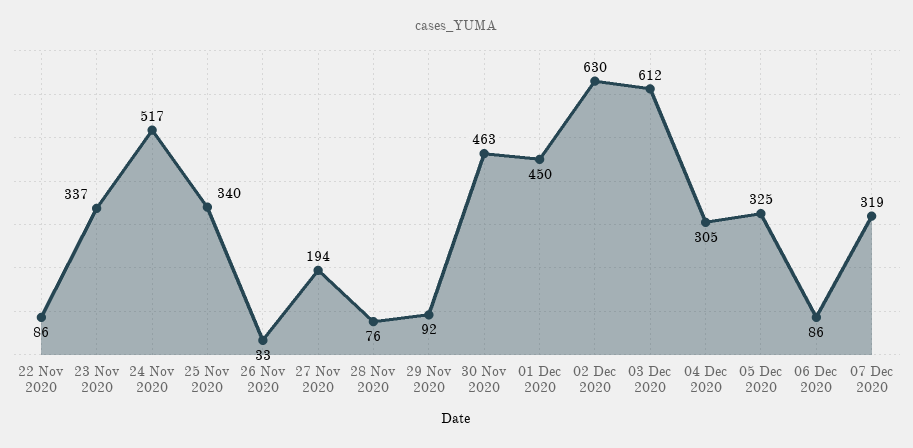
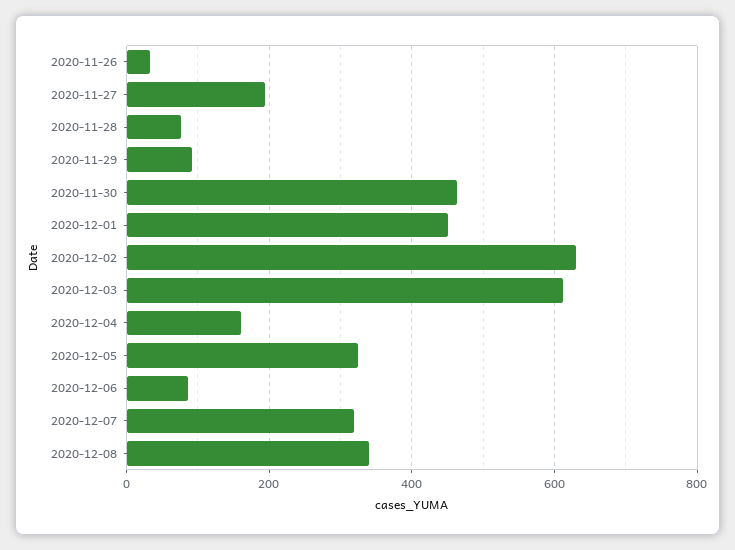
22 Nov 2020: 86 -> none
23 Nov 2020: 337 -> none
24 Nov 2020: 517 -> none
25 Nov 2020: 340 -> none
04 Dec 2020: 305 -> 160
2020-12-08: none -> 340

